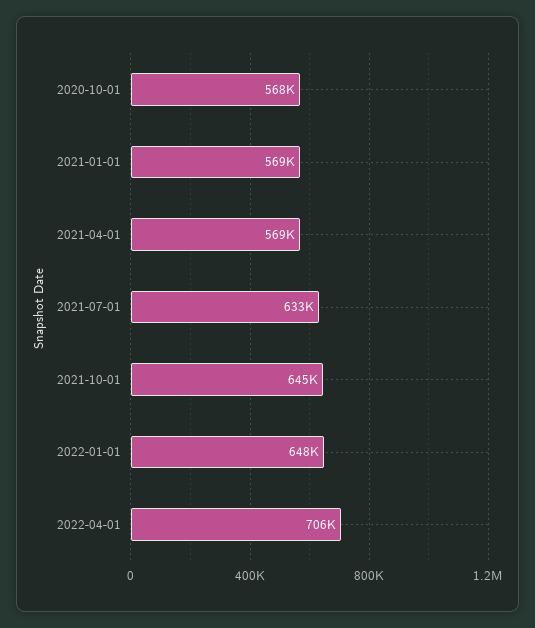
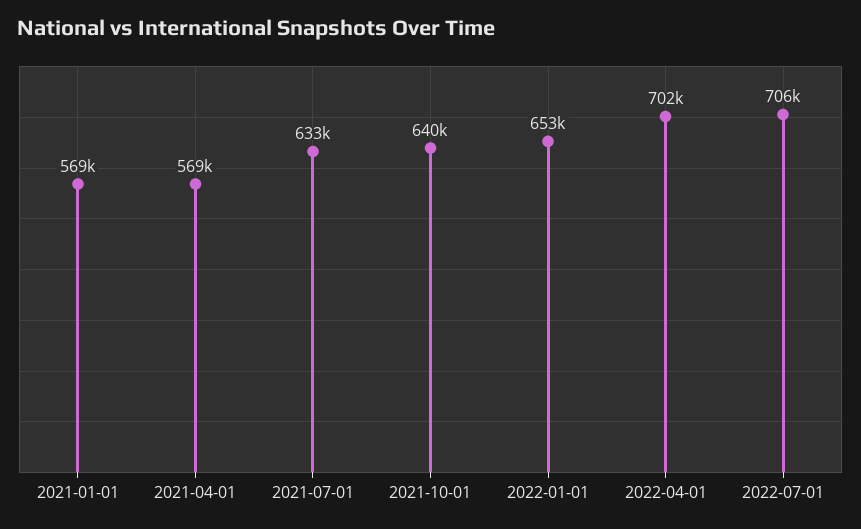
2020-10-01: 568000 -> none
2021-10-01: 645000 -> 640000
2022-01-01: 648000 -> 653000
2022-04-01: 706000 -> 702000
2022-07-01: none -> 706000

